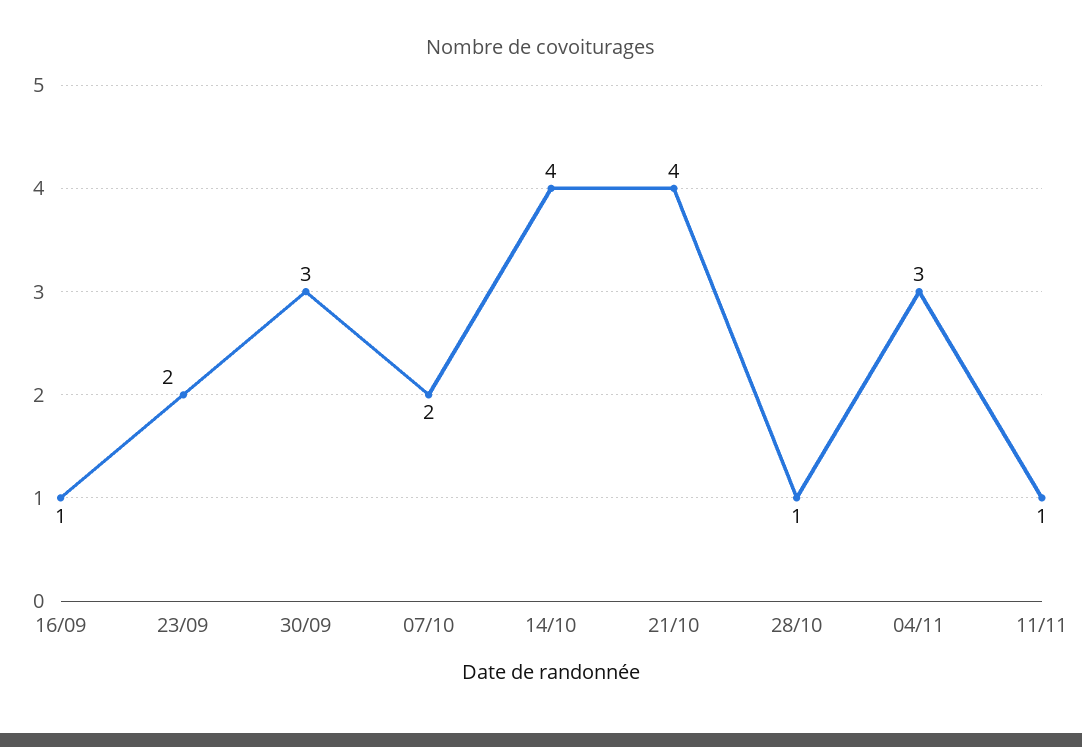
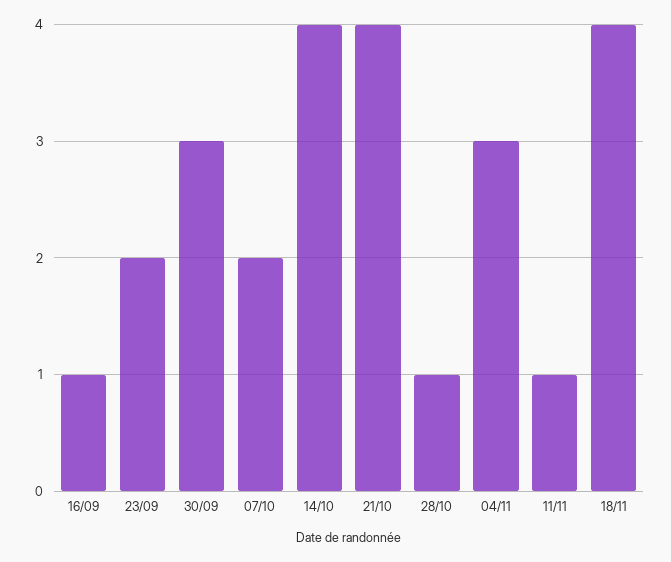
18/11: none -> 4

